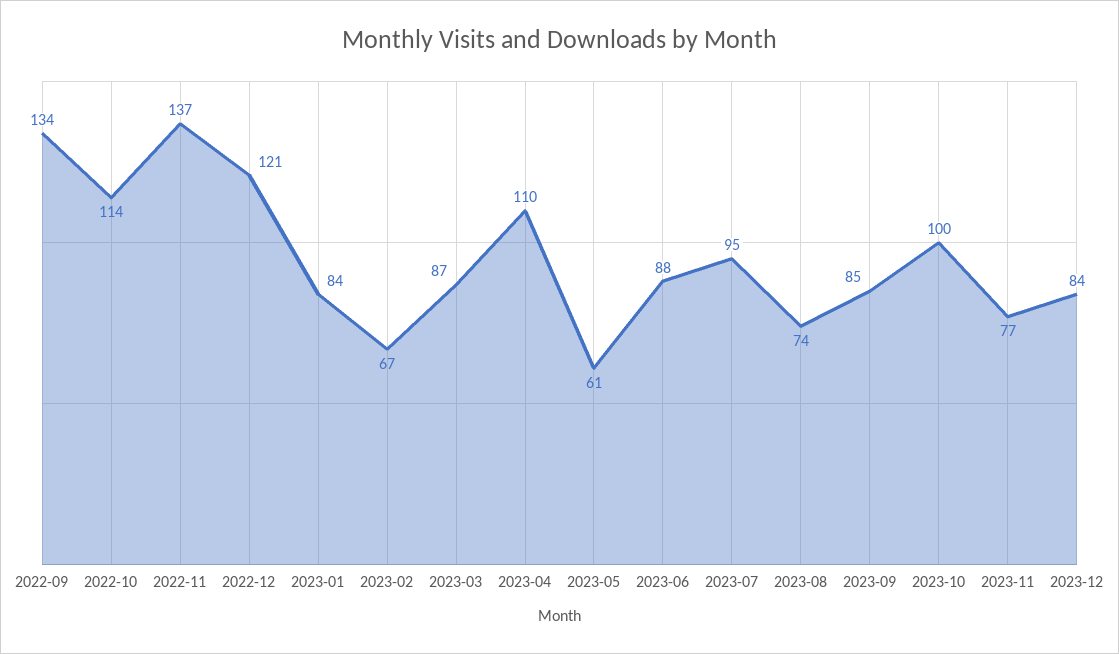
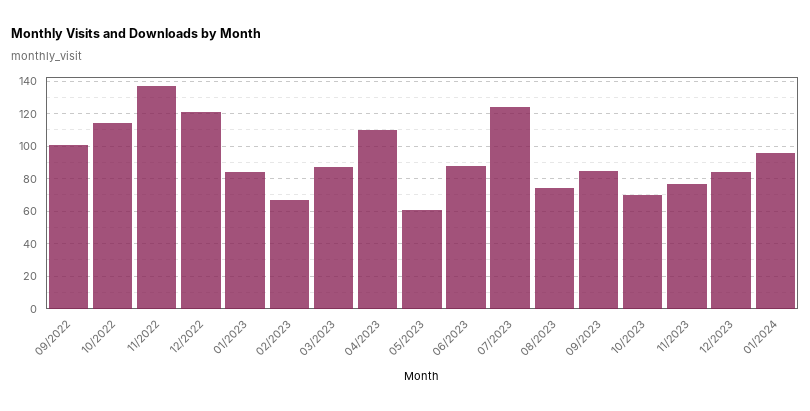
2022-09: 134 -> 100
2023-07: 95 -> 125
2023-10: 100 -> 70
01/2024: none -> 95

